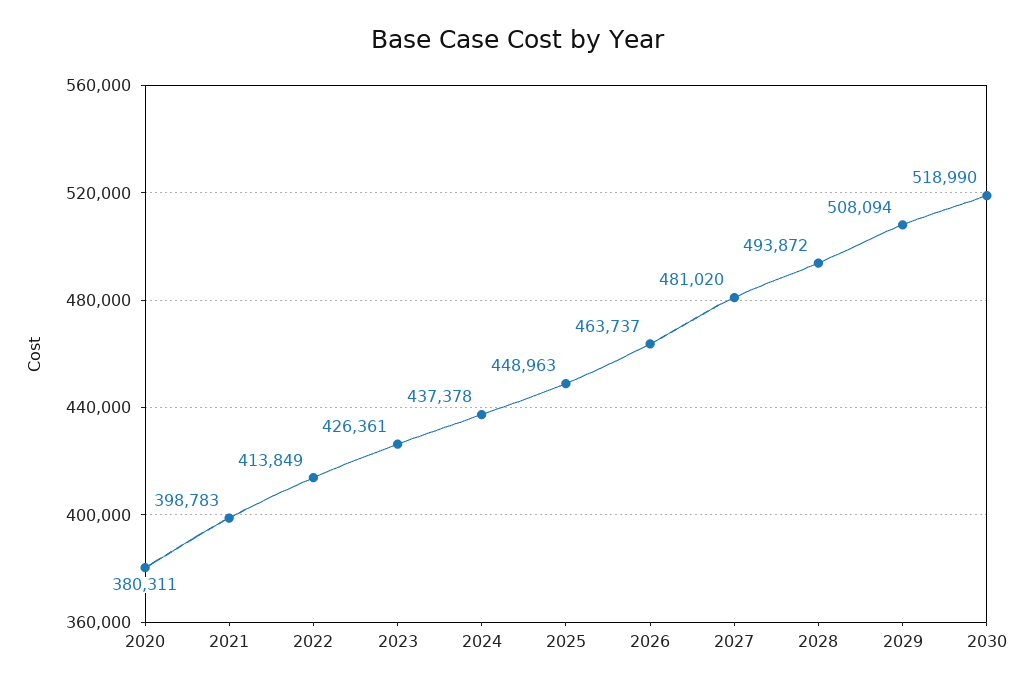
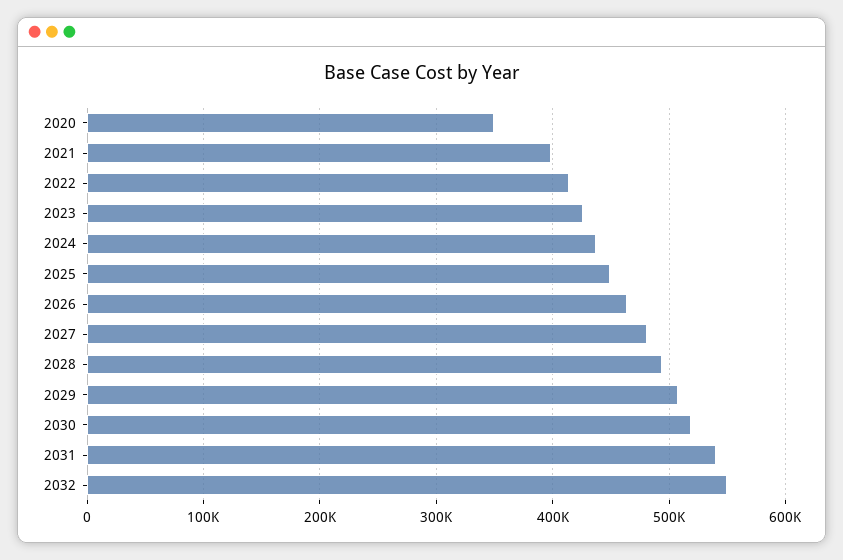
2020: 380311 -> 350000
2031: none -> 540000
2032: none -> 550000

